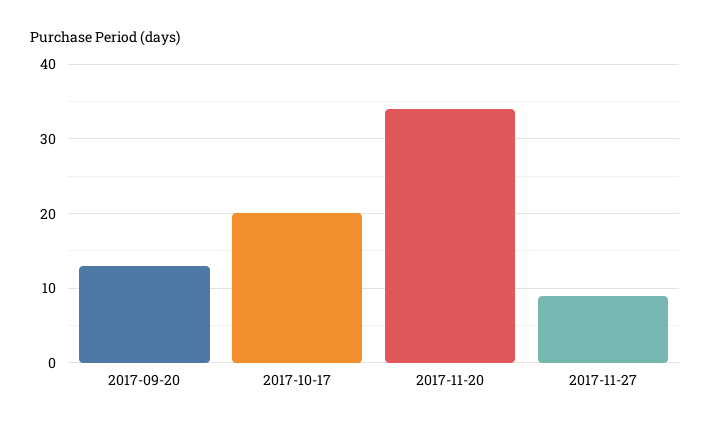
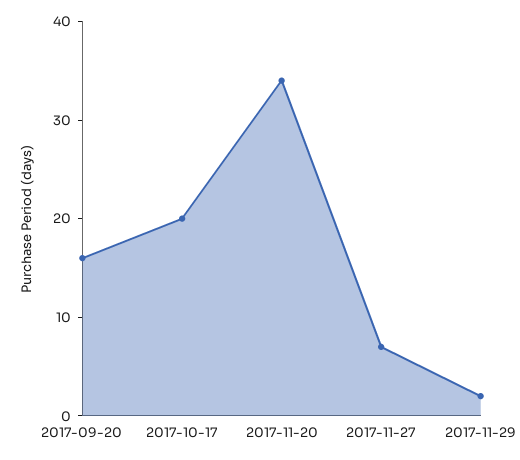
2017-09-20: 13 -> 16
2017-11-27: 9 -> 7
2017-11-29: none -> 2

